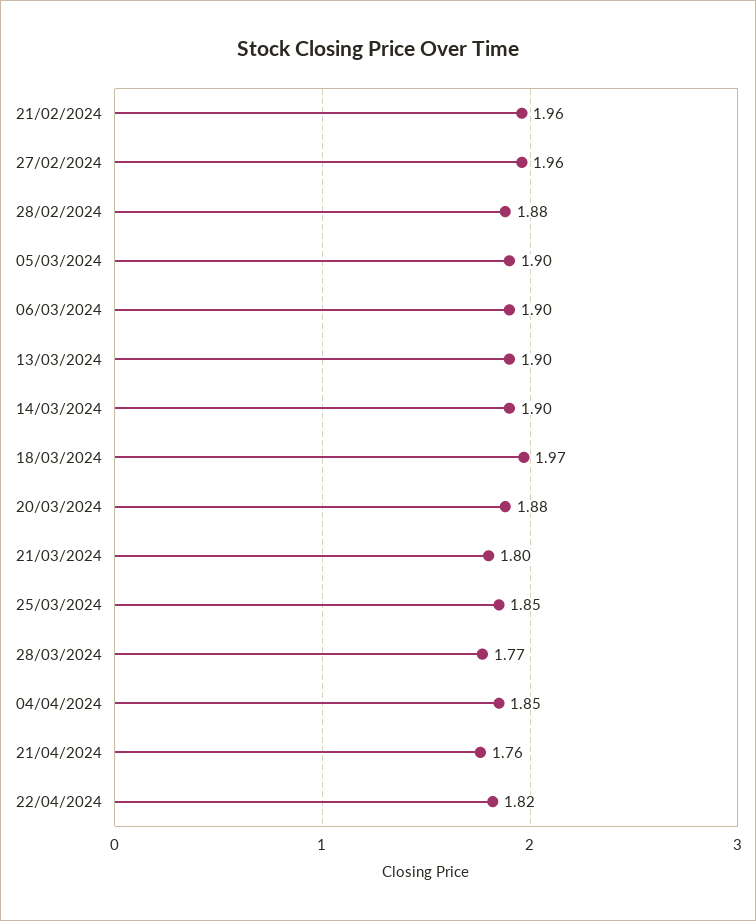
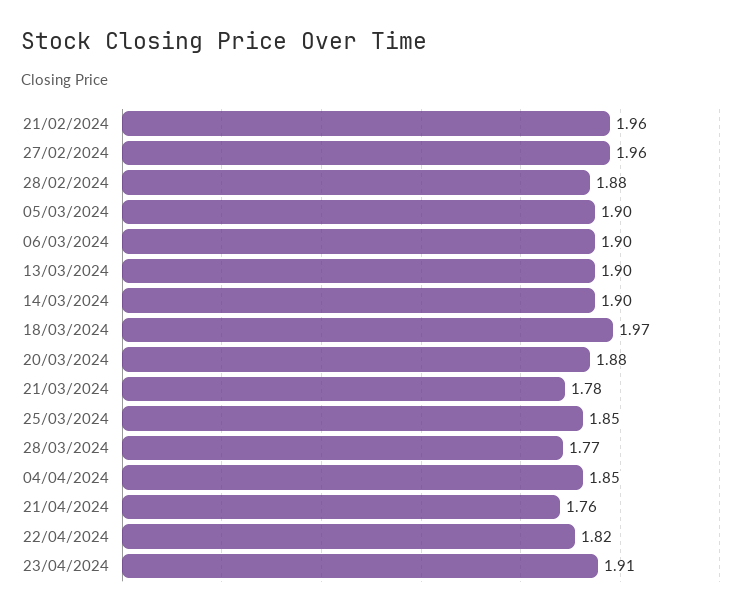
21/03/2024: 1.8 -> 1.78
23/04/2024: none -> 1.91

